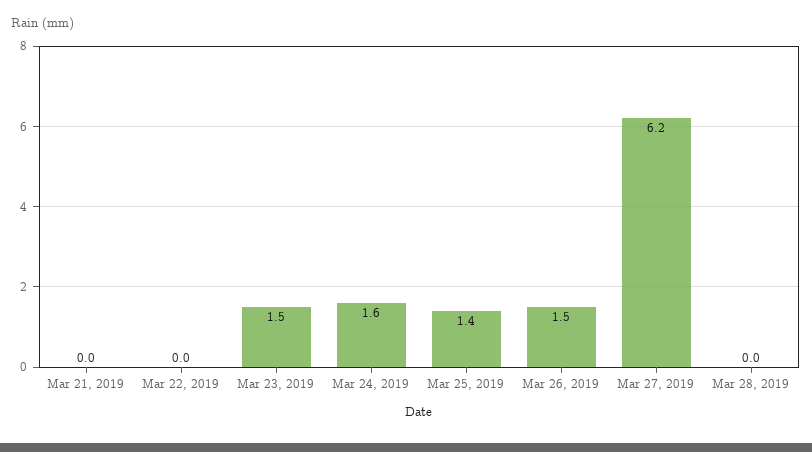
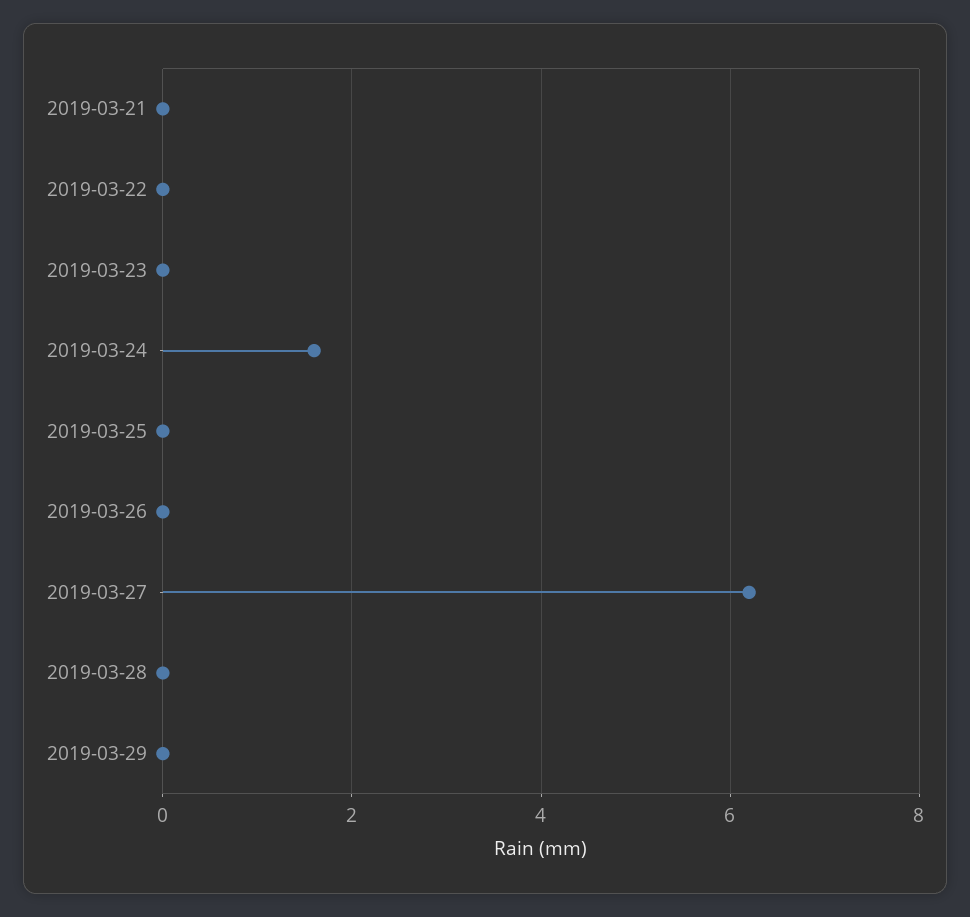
Mar 23, 2019: 1.5 -> 0
Mar 25, 2019: 1.4 -> 0
Mar 26, 2019: 1.5 -> 0
2019-03-29: none -> 0

